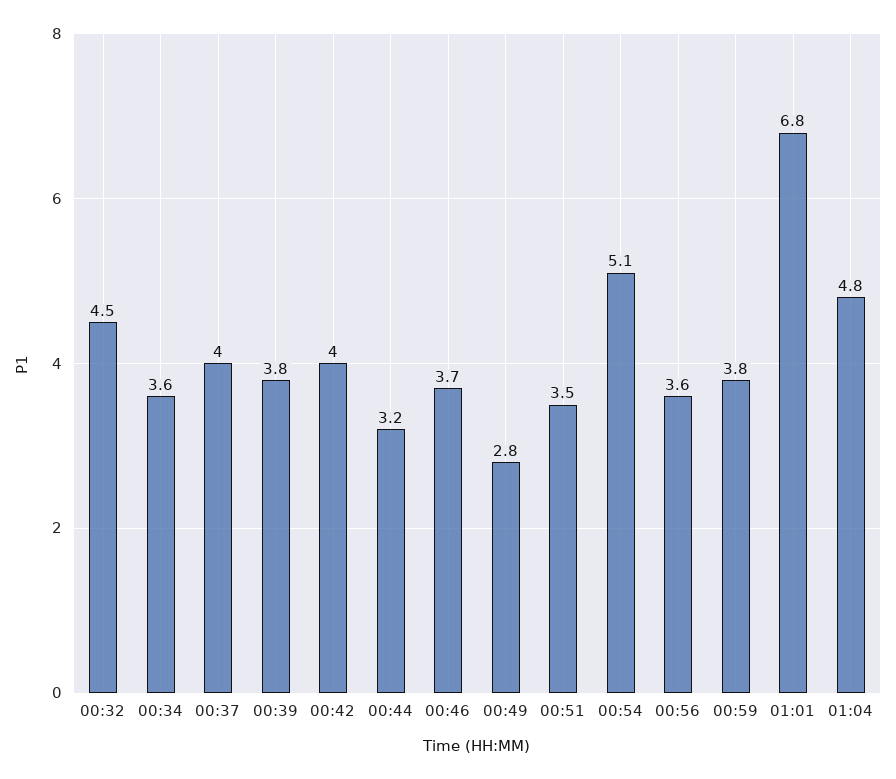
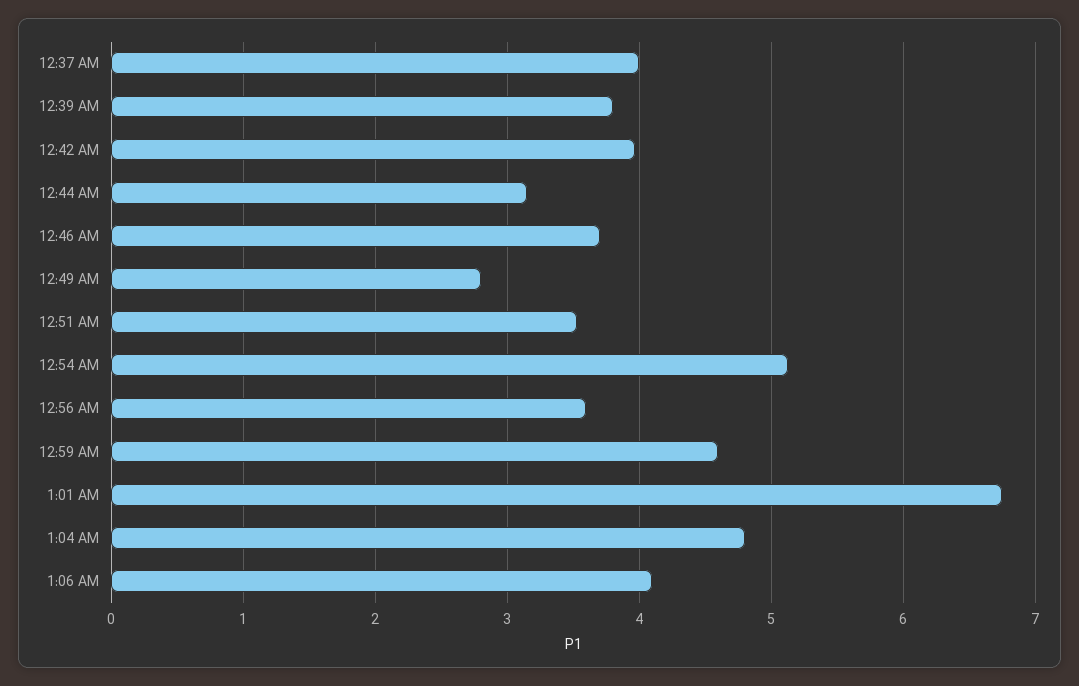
00:32: 4.5 -> none
00:34: 3.6 -> none
00:59: 3.8 -> 4.6
1:06 AM: none -> 4.1

